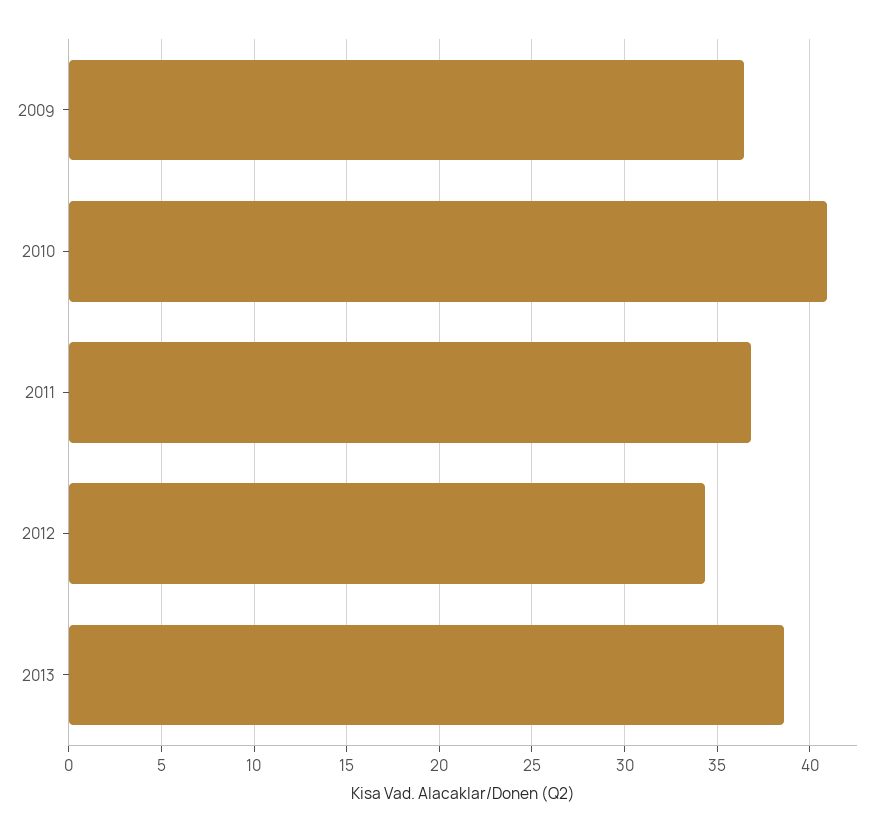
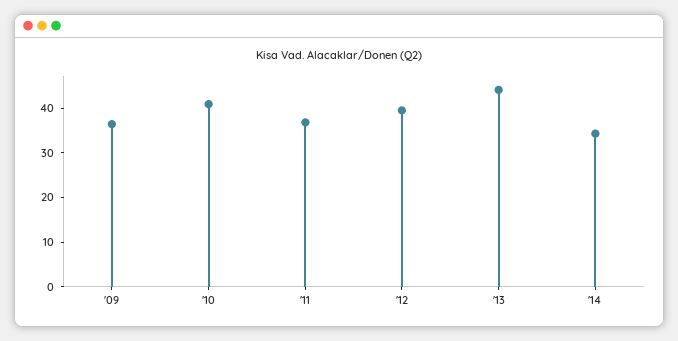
2012: 34.5 -> 40
2013: 38.5 -> 44
'14: none -> 34

